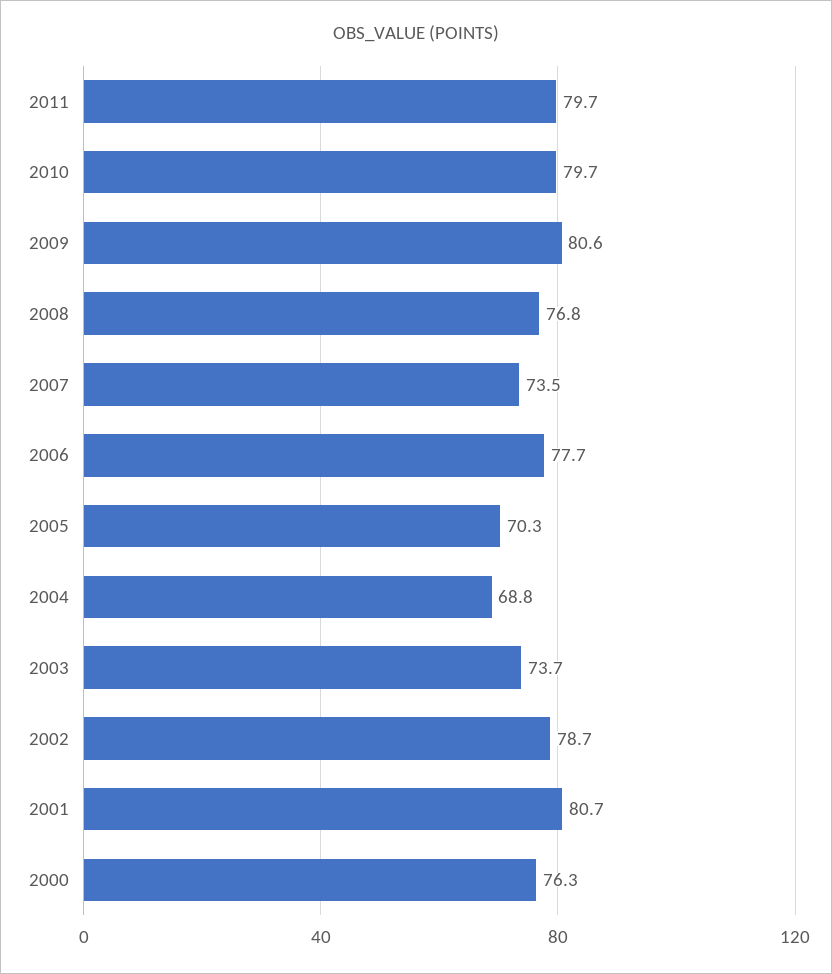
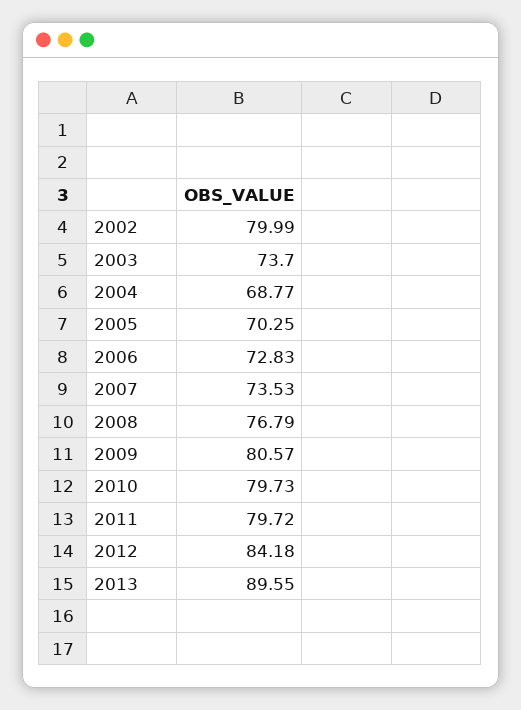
2006: 77.7 -> 72.83
2002: 78.7 -> 79.99
2001: 80.7 -> none
2000: 76.3 -> none
2012: none -> 84.18
2013: none -> 89.55

